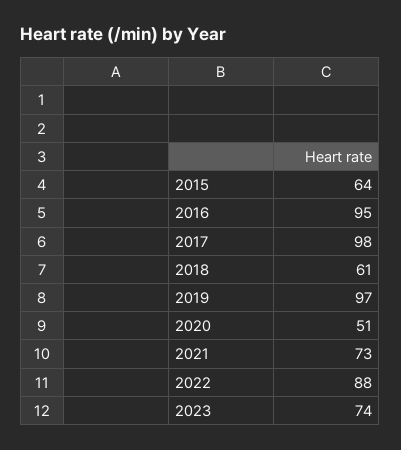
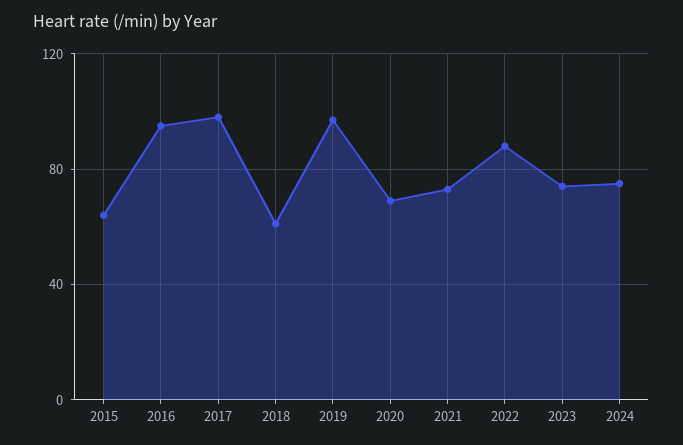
2020: 51 -> 70
2024: none -> 75

